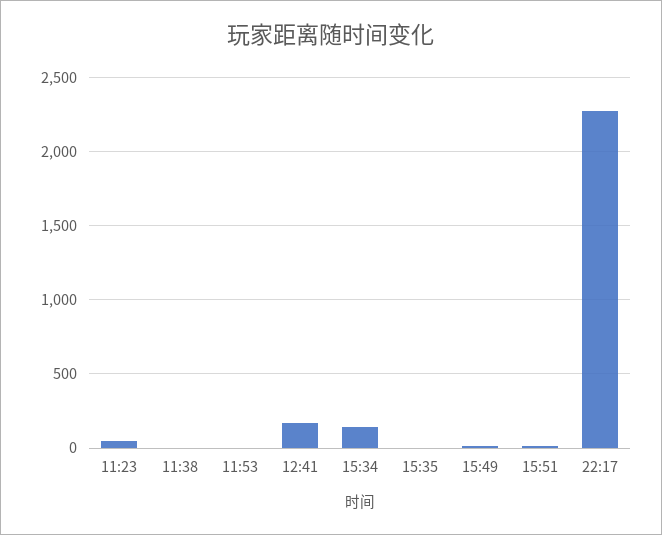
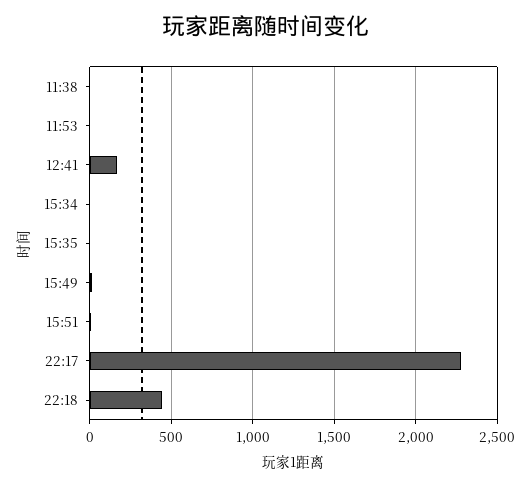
11:23: 50 -> none
15:34: 150 -> 0
22:18: none -> 450

